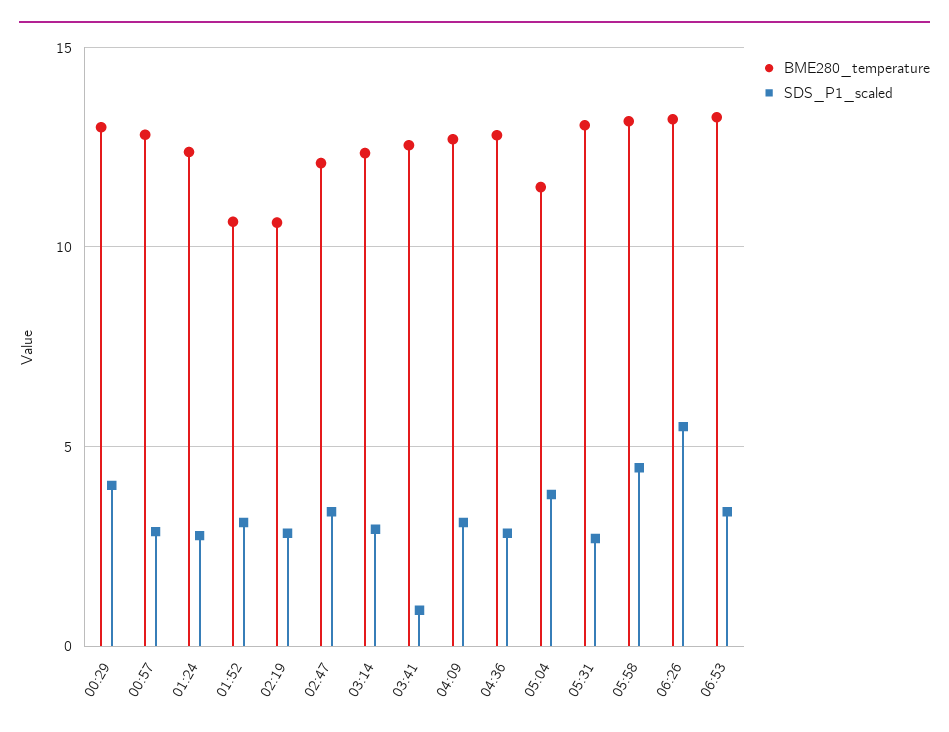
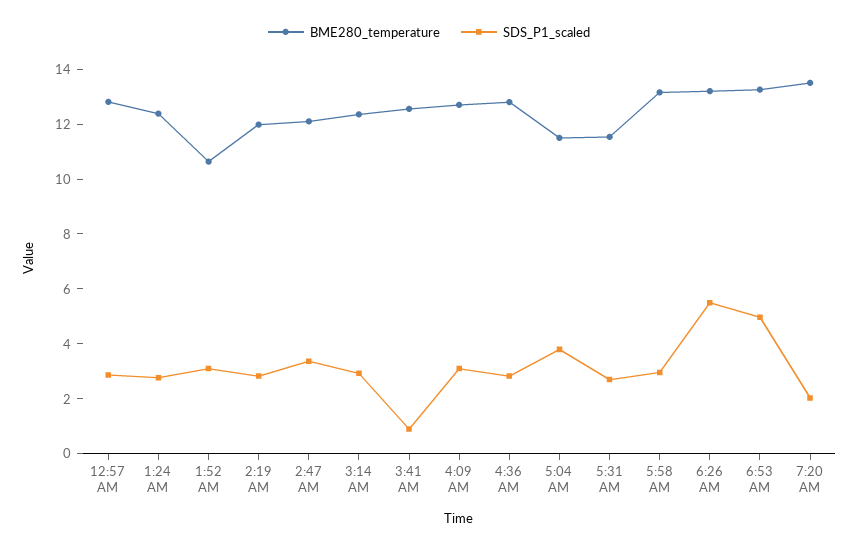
BME280_temperature, 00:29: 13 -> none
SDS_P1_scaled, 00:29: 4 -> none
BME280_temperature, 02:19: 10.5 -> 12
BME280_temperature, 05:31: 13 -> 11.5
SDS_P1_scaled, 05:58: 4.5 -> 3
SDS_P1_scaled, 06:53: 3.5 -> 5
BME280_temperature, 7:20 AM: none -> 13.5
SDS_P1_scaled, 7:20 AM: none -> 2

